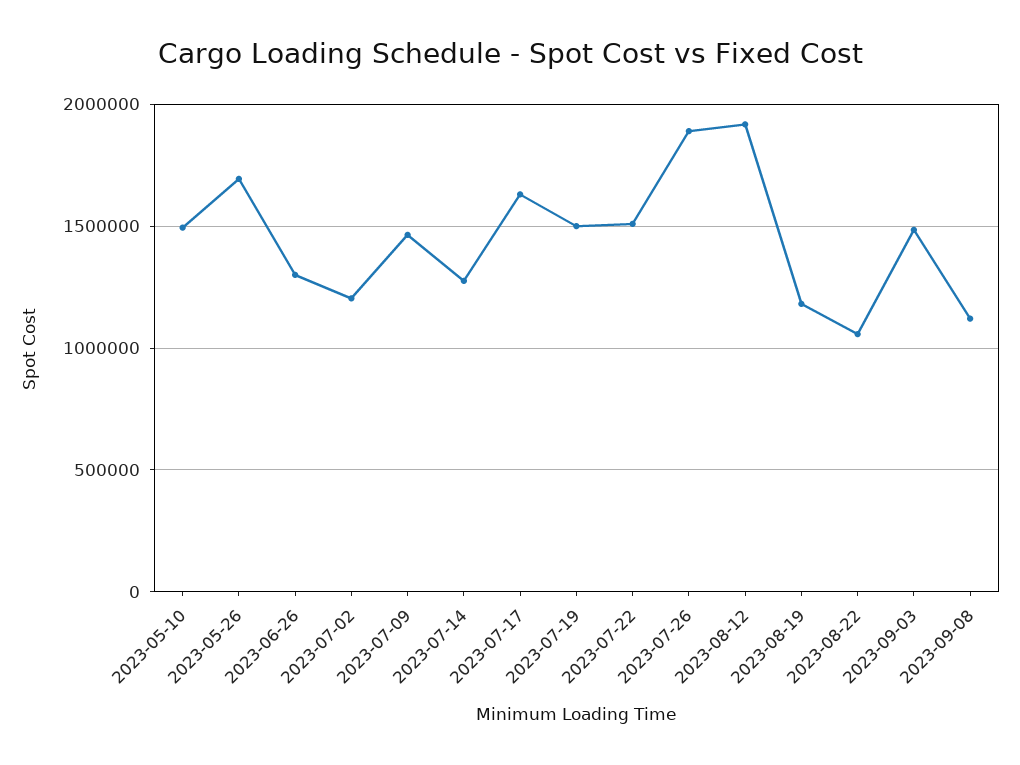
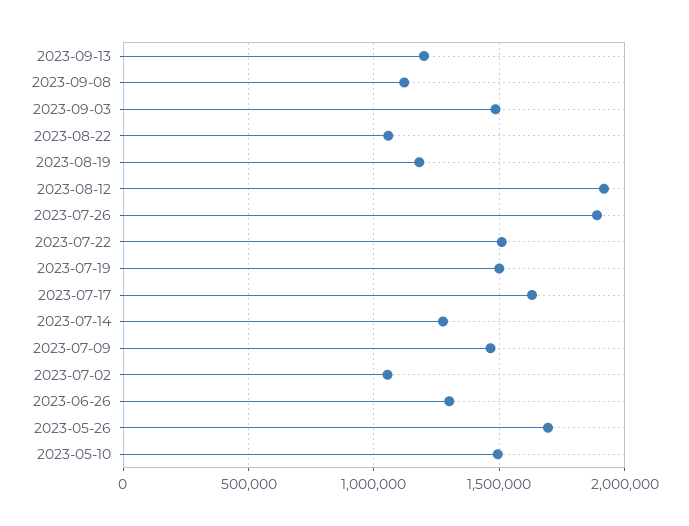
2023-07-02: 1200000 -> 1050000
2023-09-13: none -> 1200000

